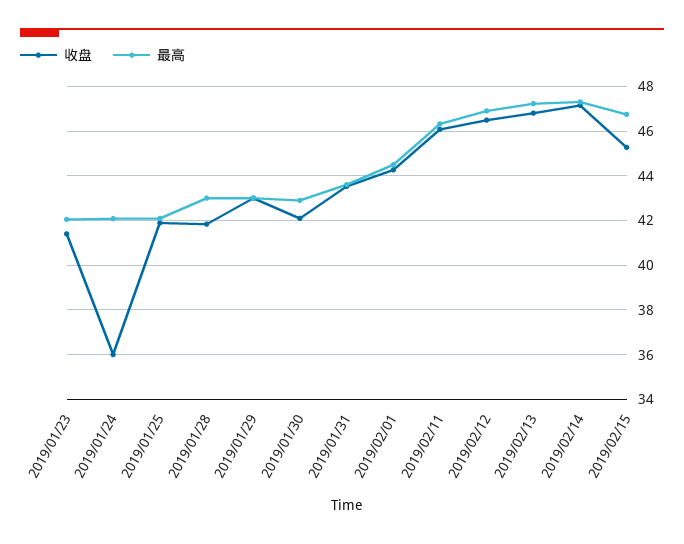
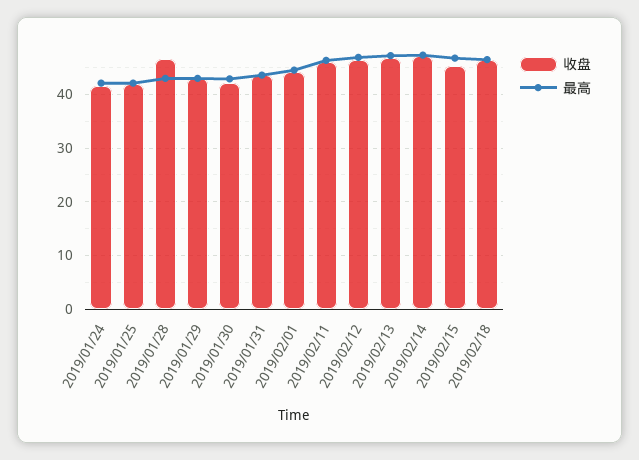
收盘, 2019/01/23: 41.5 -> none
最高, 2019/01/23: 42 -> none
收盘, 2019/01/24: 36 -> 42
收盘, 2019/01/28: 42 -> 46
收盘, 2019/02/18: none -> 46
最高, 2019/02/18: none -> 46

